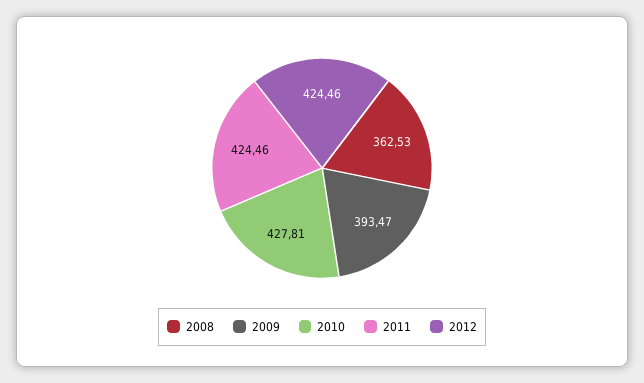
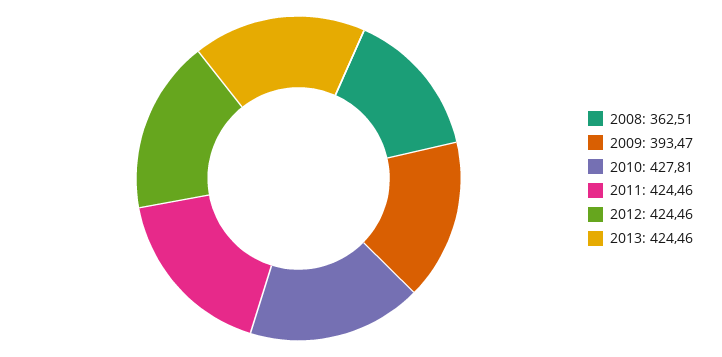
2008: 362.53 -> 362.51
2013: none -> 424.46

